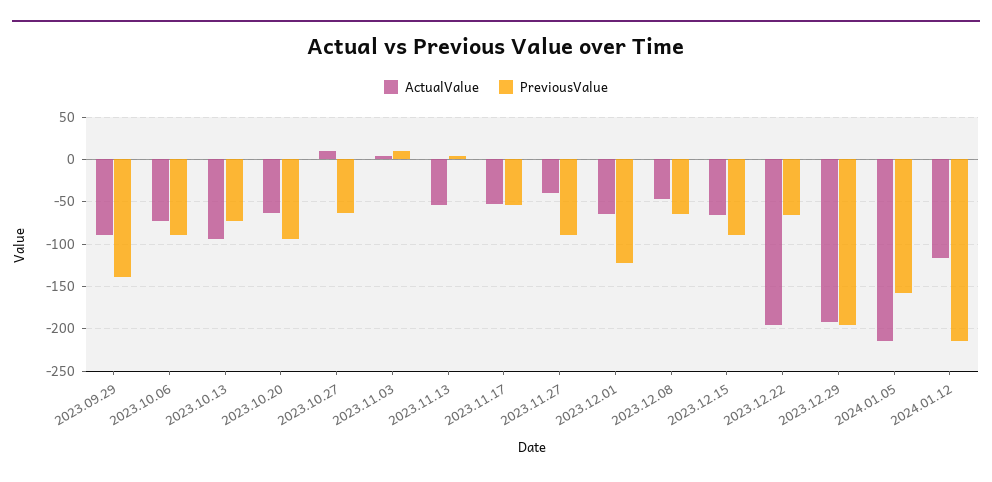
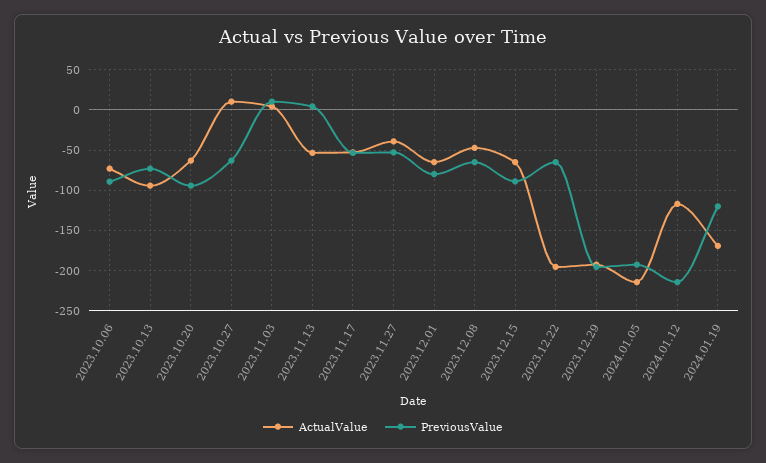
ActualValue, 2023.09.29: -90 -> none
PreviousValue, 2023.09.29: -140 -> none
PreviousValue, 2023.11.27: -90 -> -50
PreviousValue, 2023.12.01: -120 -> -80
PreviousValue, 2024.01.05: -160 -> -190
ActualValue, 2024.01.19: none -> -170
PreviousValue, 2024.01.19: none -> -120

